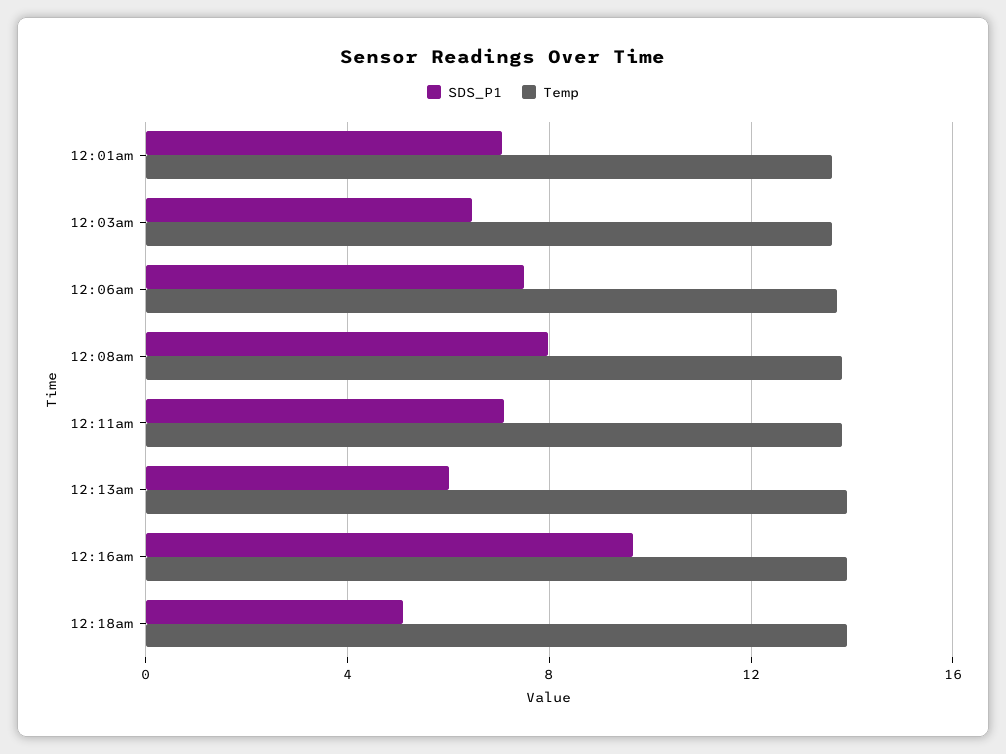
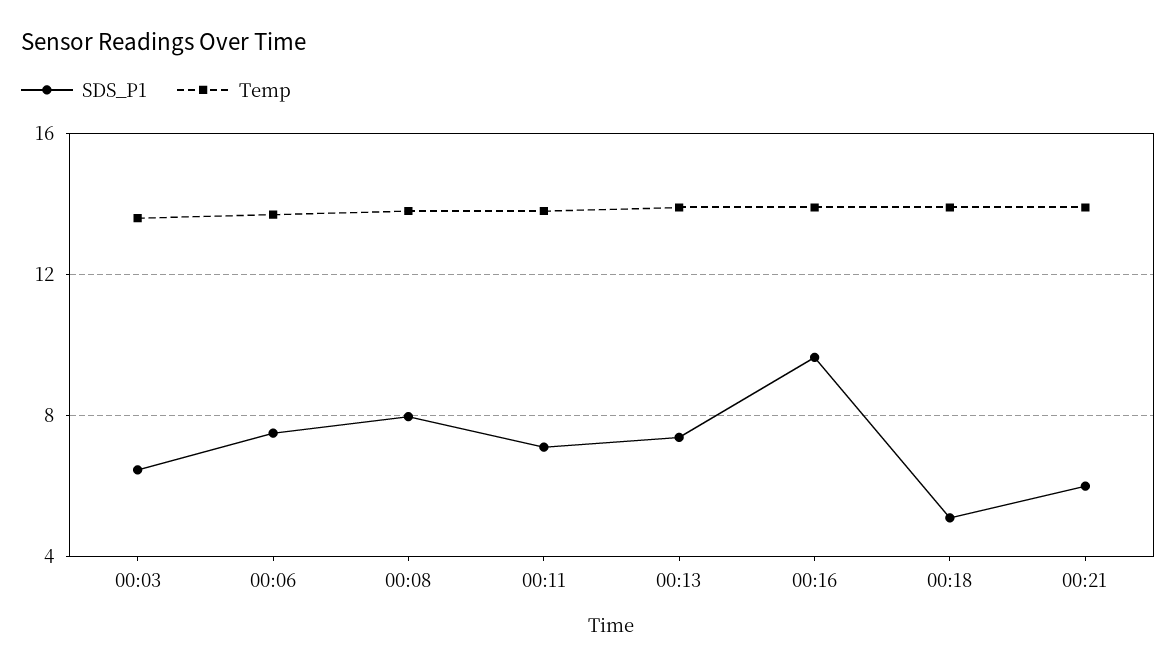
SDS_P1, 12:01am: 7 -> none
Temp, 12:01am: 13.5 -> none
SDS_P1, 12:13am: 6 -> 7.5
SDS_P1, 00:21: none -> 6
Temp, 00:21: none -> 14

